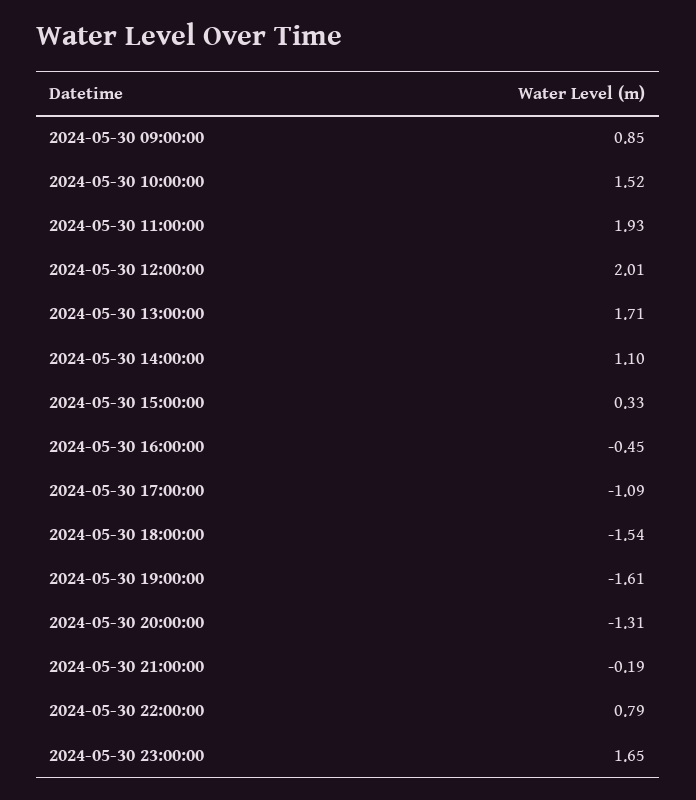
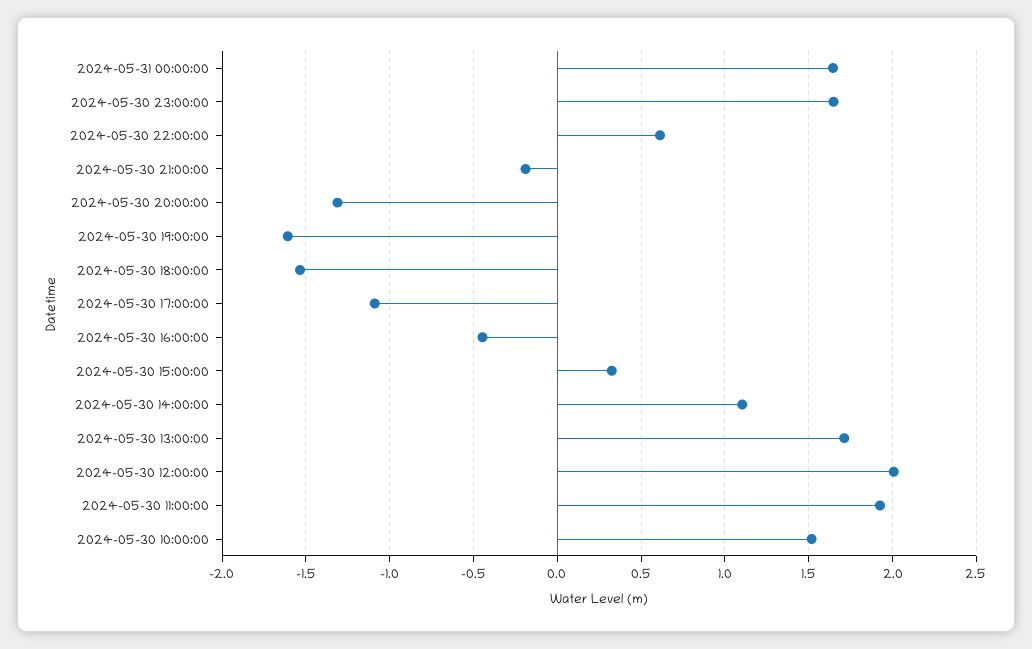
2024-05-30 09:00:00: 0.85 -> none
2024-05-30 22:00:00: 0.79 -> 0.6
2024-05-31 00:00:00: none -> 1.65

